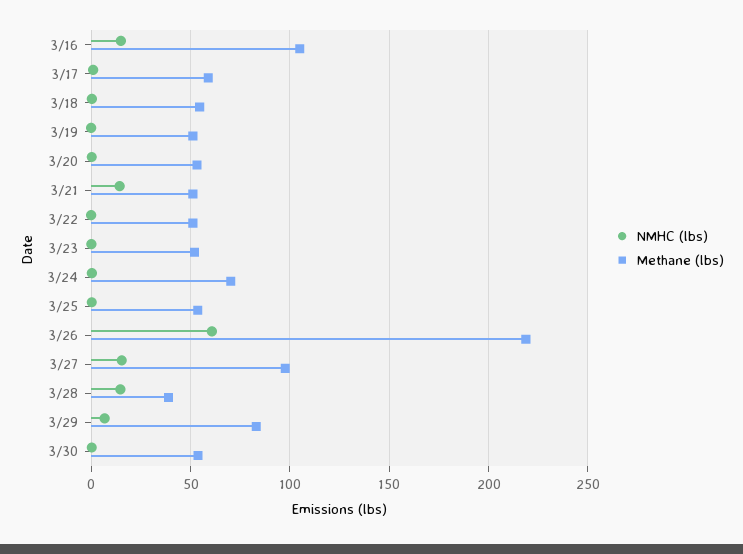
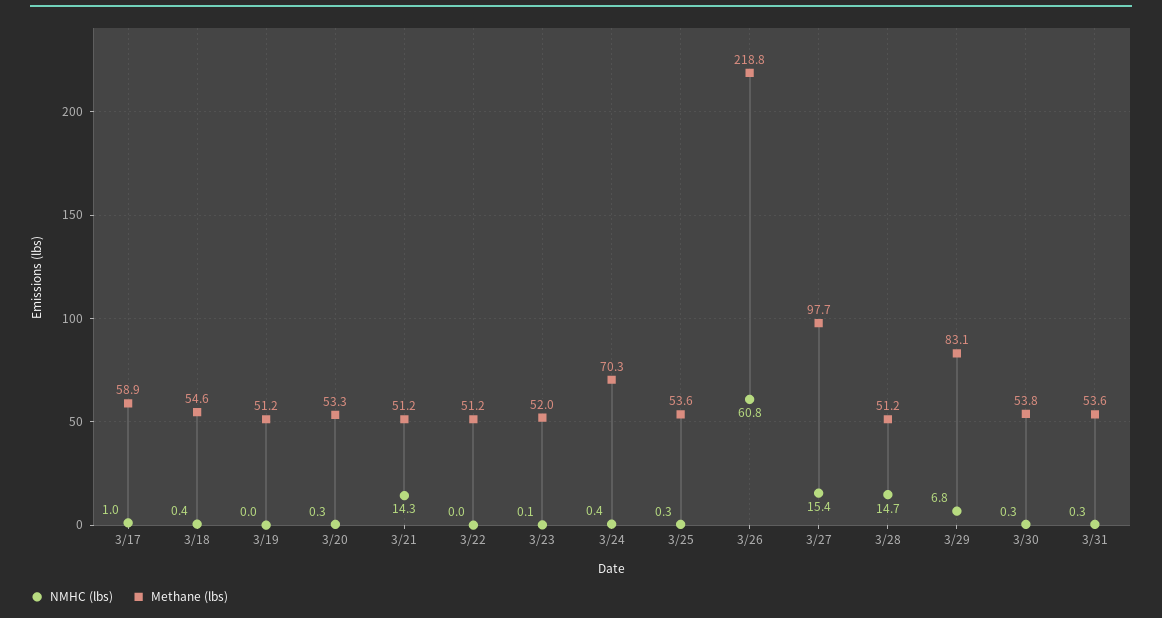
NMHC (lbs), 3/16: 15 -> none
Methane (lbs), 3/16: 105 -> none
Methane (lbs), 3/28: 40 -> 51.2
NMHC (lbs), 3/31: none -> 0.3
Methane (lbs), 3/31: none -> 53.6

